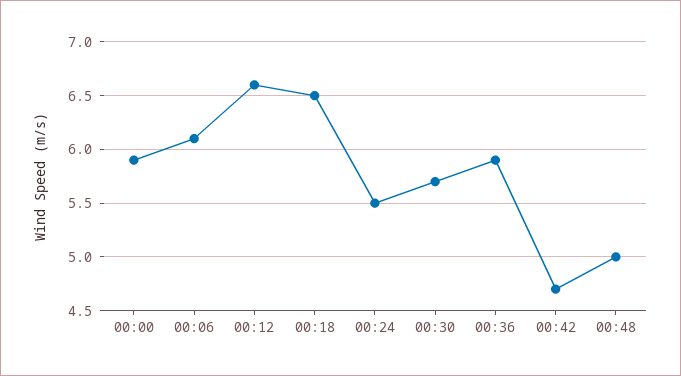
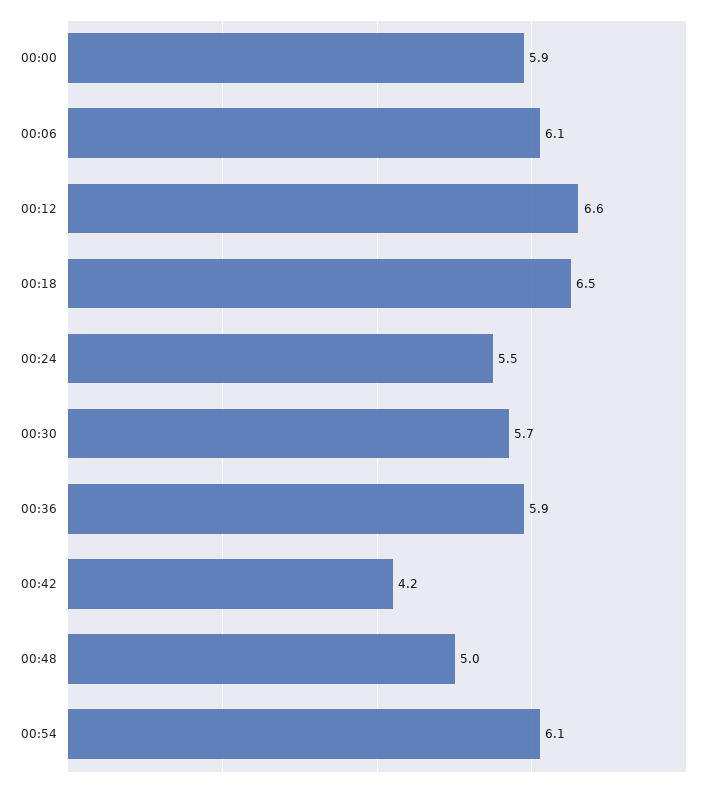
00:42: 4.7 -> 4.2
00:54: none -> 6.1

